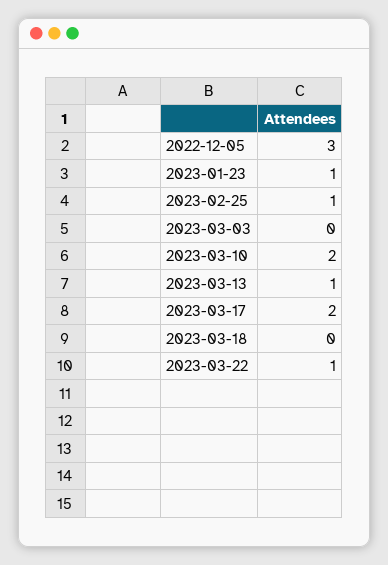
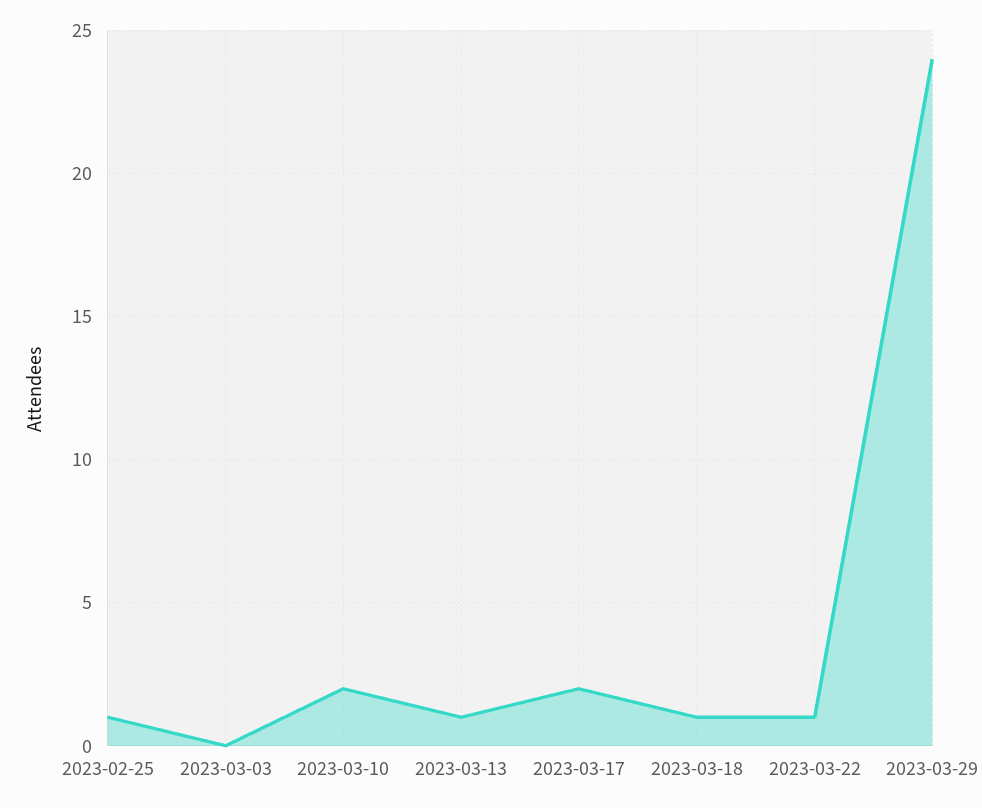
2022-12-05: 3 -> none
2023-01-23: 1 -> none
2023-03-18: 0 -> 1
2023-03-29: none -> 24

